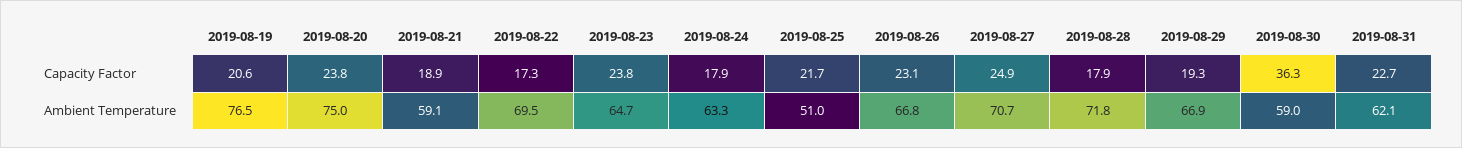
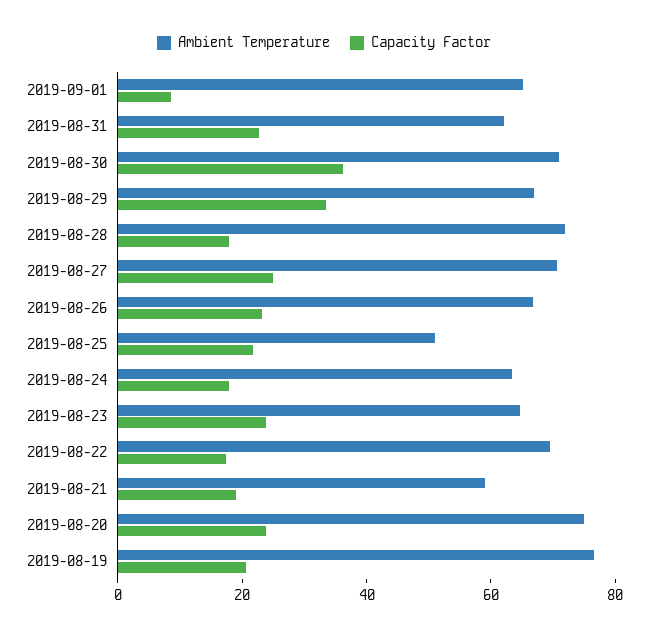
Capacity Factor, 2019-08-29: 19.3 -> 35
Ambient Temperature, 2019-08-30: 59 -> 70
Ambient Temperature, 2019-09-01: none -> 65
Capacity Factor, 2019-09-01: none -> 10

